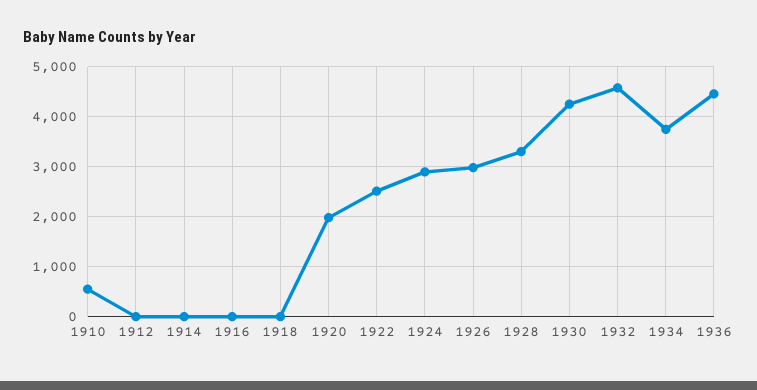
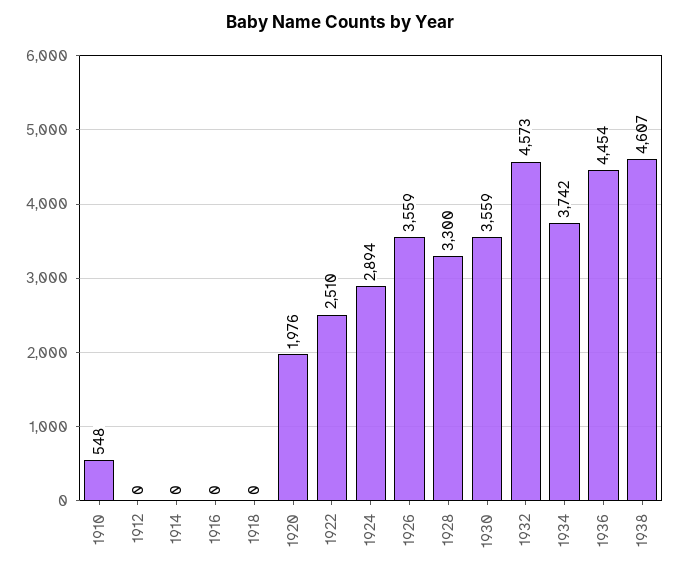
1926: 3000 -> 3559
1930: 4200 -> 3559
1938: none -> 4607

